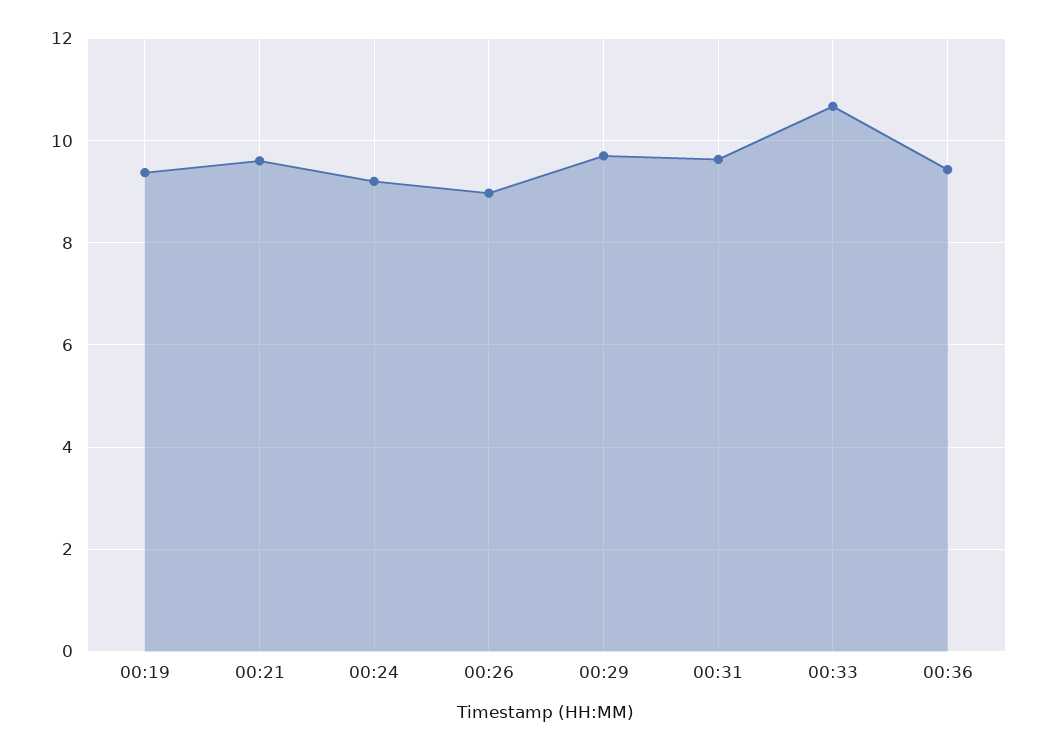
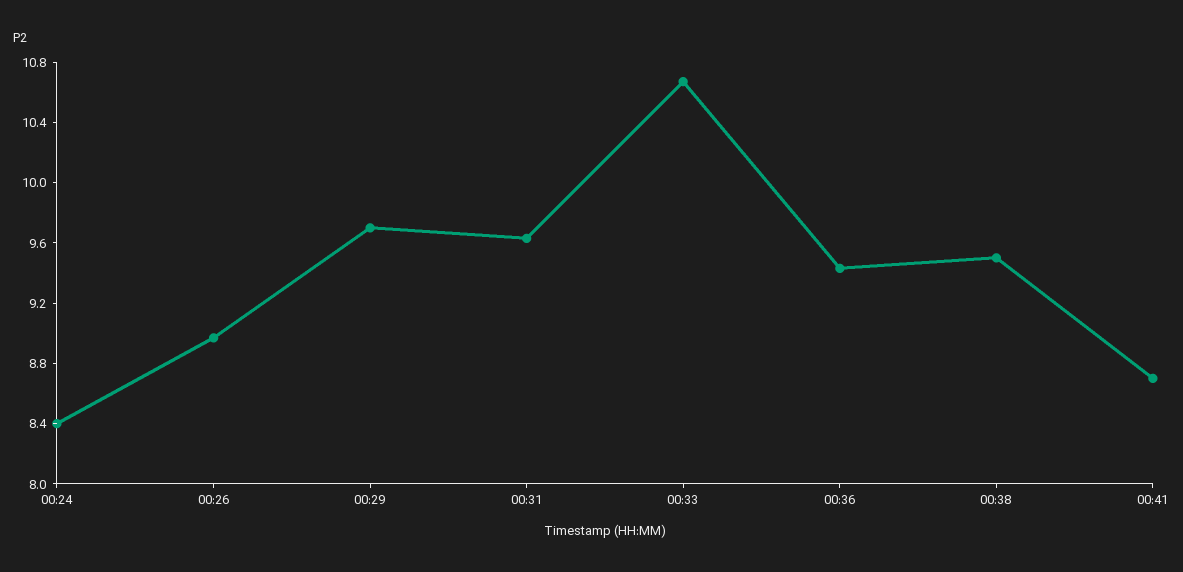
00:19: 9.4 -> none
00:21: 9.6 -> none
00:24: 9.2 -> 8.4
00:38: none -> 9.5
00:41: none -> 8.7

